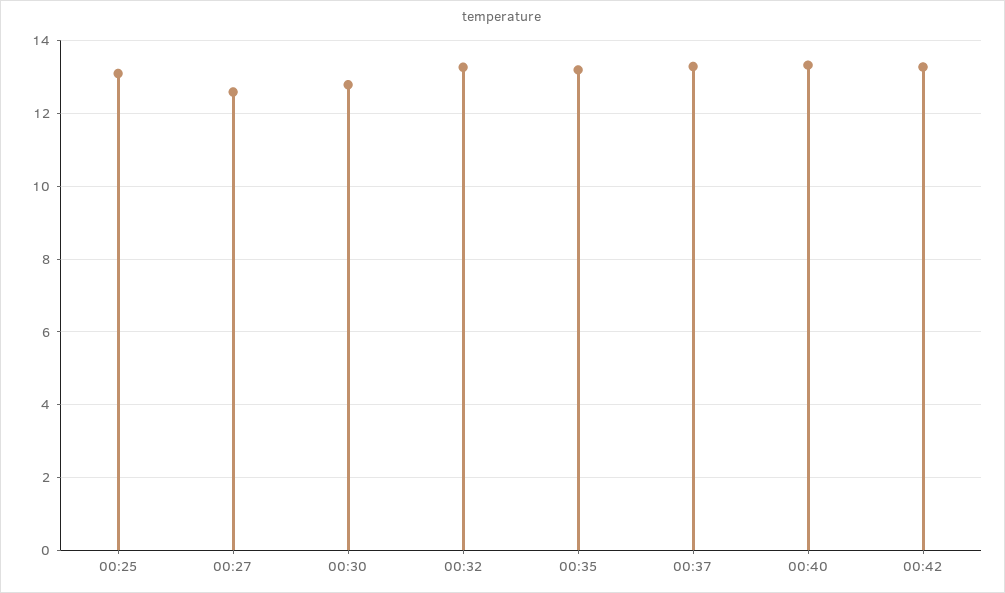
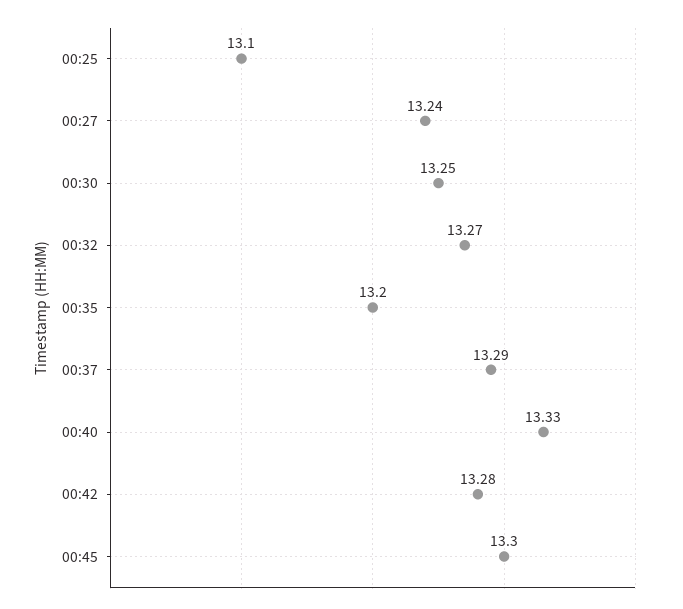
00:27: 12.6 -> 13.24
00:30: 12.8 -> 13.25
00:45: none -> 13.3

